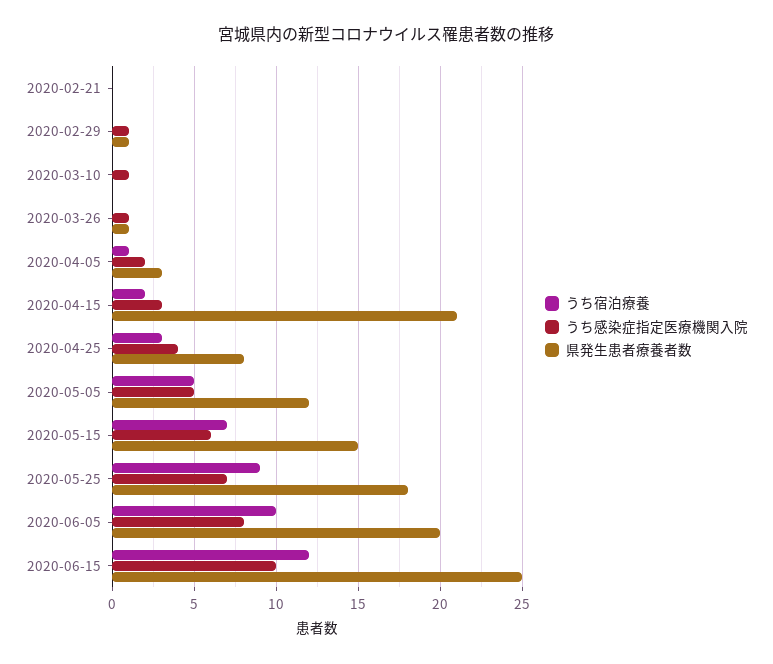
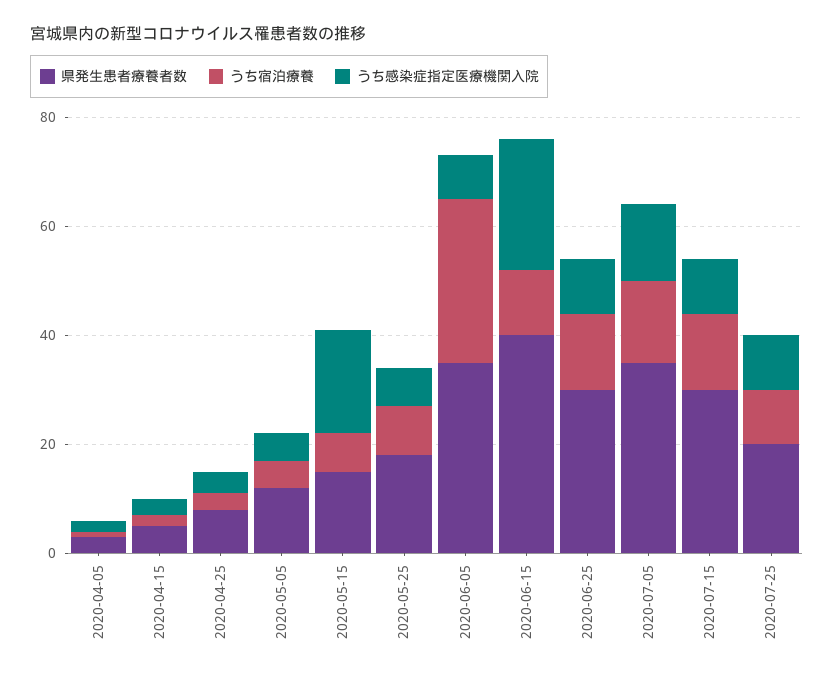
うち宿泊療養, 2020-02-21: 0 -> none
うち感染症指定医療機関入院, 2020-02-21: 0 -> none
県発生患者療養者数, 2020-02-21: 0 -> none
うち宿泊療養, 2020-02-29: 0 -> none
うち感染症指定医療機関入院, 2020-02-29: 1 -> none
県発生患者療養者数, 2020-02-29: 1 -> none
うち宿泊療養, 2020-03-10: 0 -> none
うち感染症指定医療機関入院, 2020-03-10: 1 -> none
県発生患者療養者数, 2020-03-10: 0 -> none
うち宿泊療養, 2020-03-26: 0 -> none
うち感染症指定医療機関入院, 2020-03-26: 1 -> none
県発生患者療養者数, 2020-03-26: 1 -> none
県発生患者療養者数, 2020-04-15: 21 -> 5
うち感染症指定医療機関入院, 2020-05-15: 6 -> 20
うち宿泊療養, 2020-06-05: 10 -> 30
県発生患者療養者数, 2020-06-05: 20 -> 35
うち感染症指定医療機関入院, 2020-06-15: 10 -> 25
県発生患者療養者数, 2020-06-15: 25 -> 40
県発生患者療養者数, 2020-06-25: none -> 30
うち宿泊療養, 2020-06-25: none -> 15
うち感染症指定医療機関入院, 2020-06-25: none -> 10
県発生患者療養者数, 2020-07-05: none -> 35
うち宿泊療養, 2020-07-05: none -> 15
うち感染症指定医療機関入院, 2020-07-05: none -> 15
県発生患者療養者数, 2020-07-15: none -> 30
うち宿泊療養, 2020-07-15: none -> 15
うち感染症指定医療機関入院, 2020-07-15: none -> 10
県発生患者療養者数, 2020-07-25: none -> 20
うち宿泊療養, 2020-07-25: none -> 10
うち感染症指定医療機関入院, 2020-07-25: none -> 10

